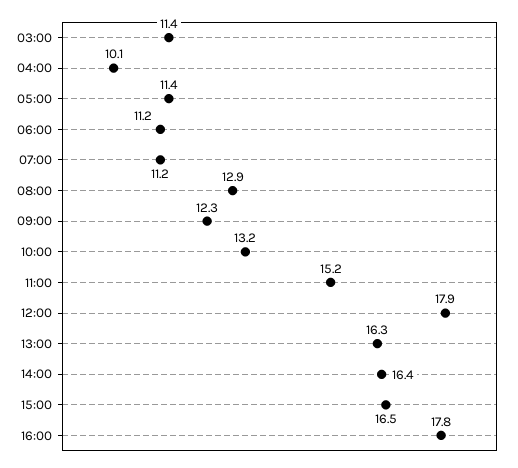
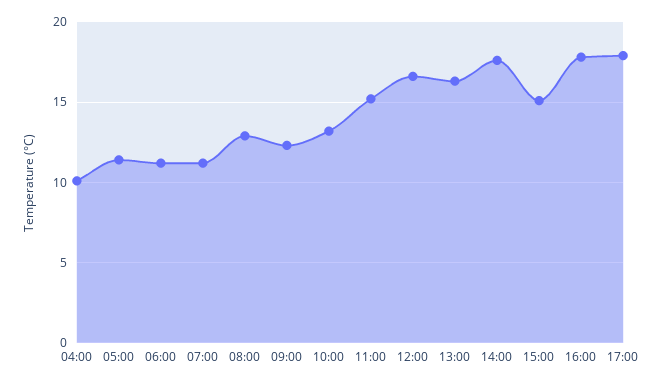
03:00: 11.4 -> none
12:00: 17.9 -> 16.5
14:00: 16.4 -> 17.5
15:00: 16.5 -> 15
17:00: none -> 18

